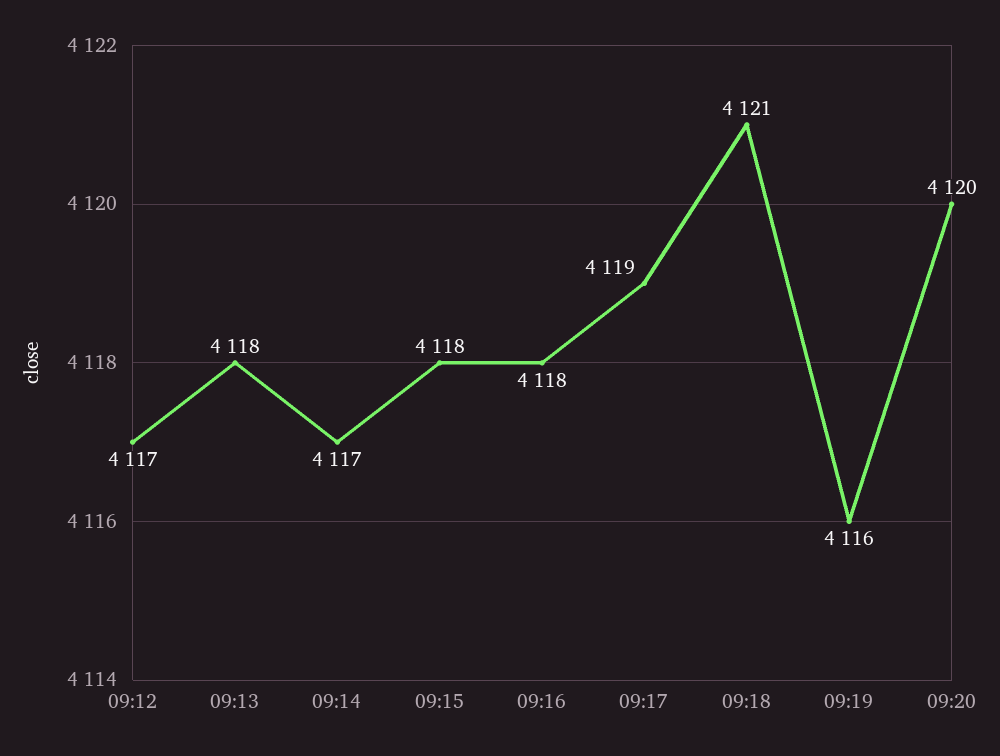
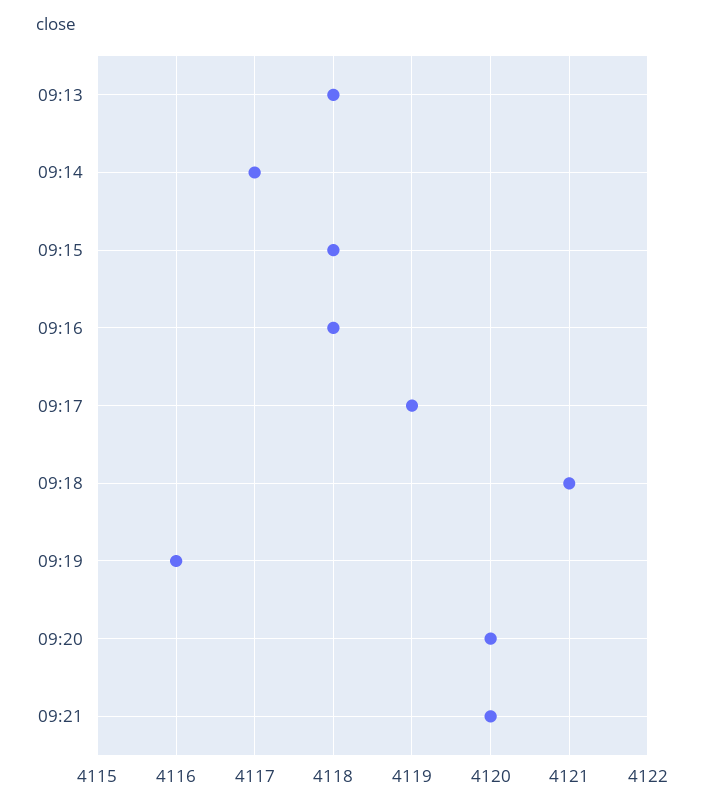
09:12: 4117 -> none
09:21: none -> 4120

